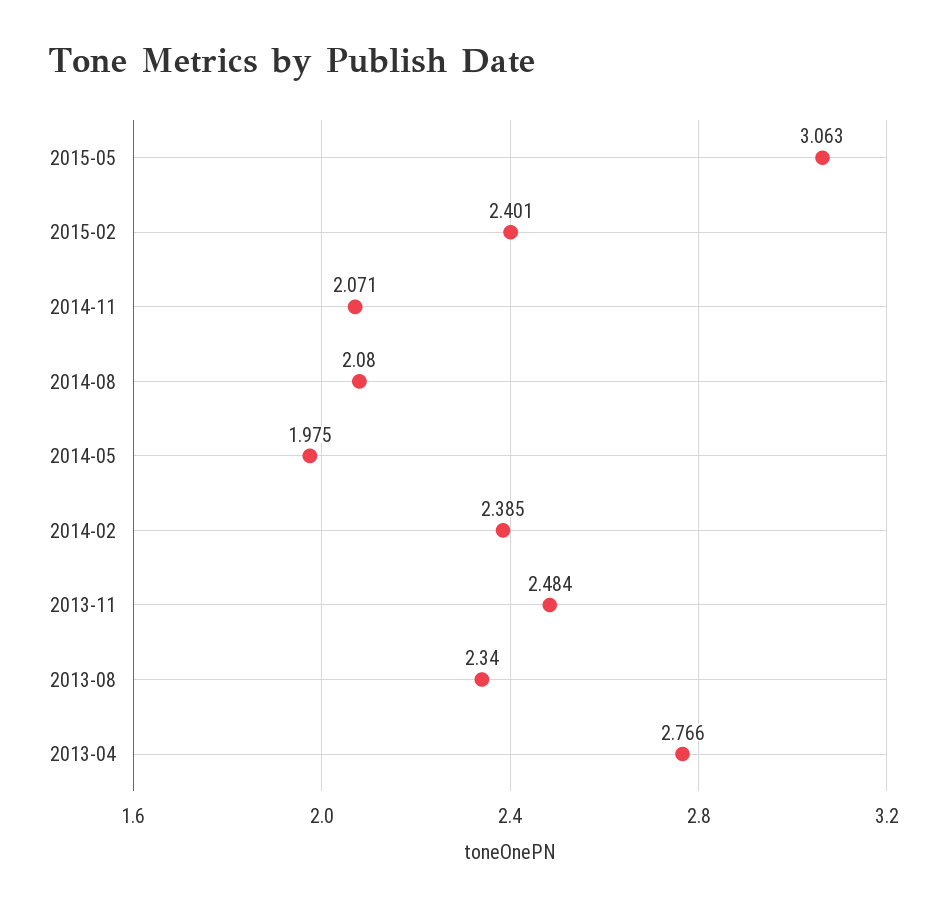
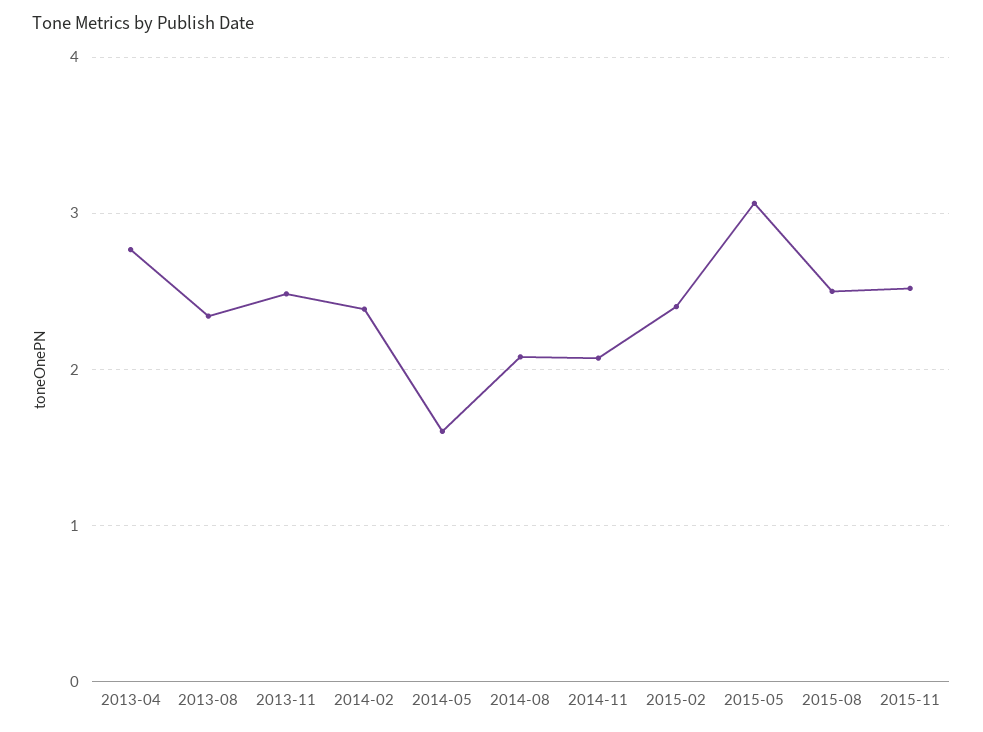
2014-05: 1.975 -> 1.6
2015-08: none -> 2.5
2015-11: none -> 2.5

